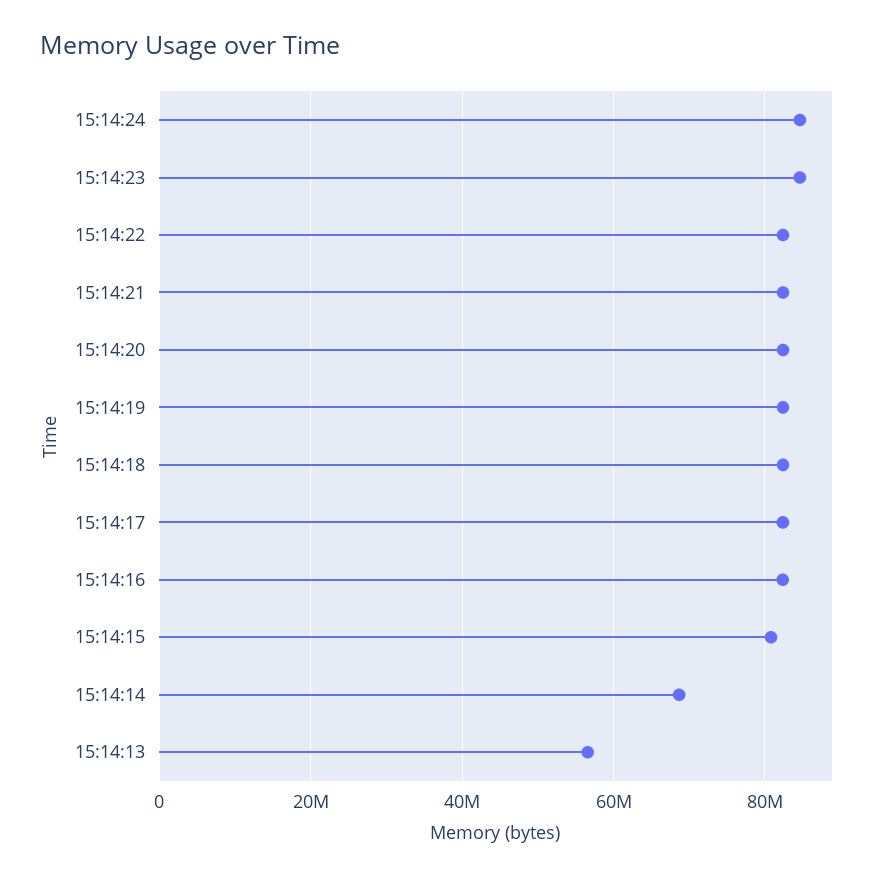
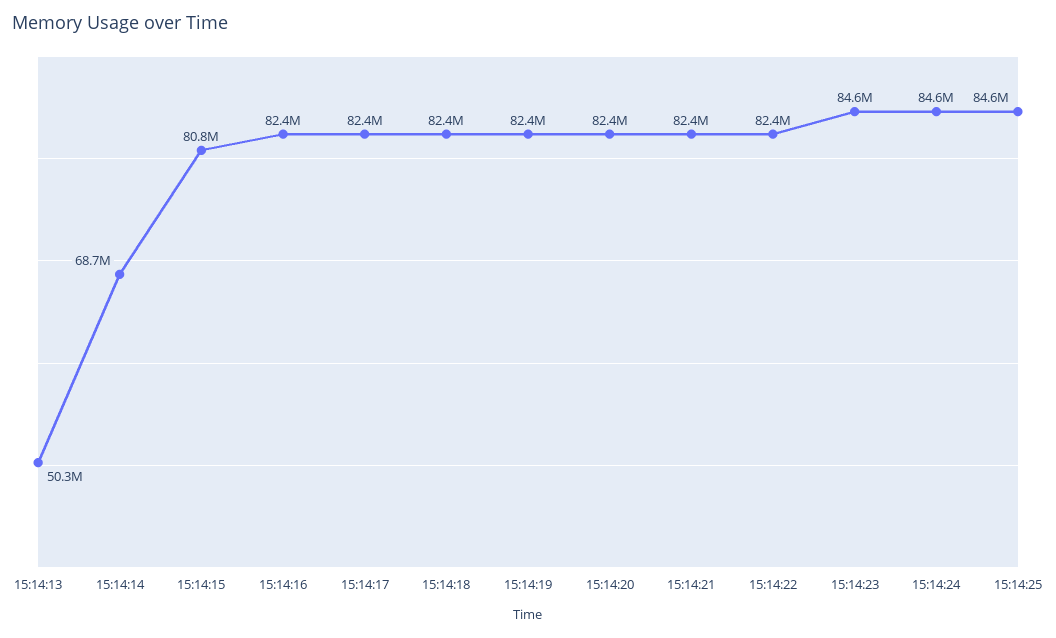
15:14:13: 56000000 -> 50300000
15:14:25: none -> 84600000

